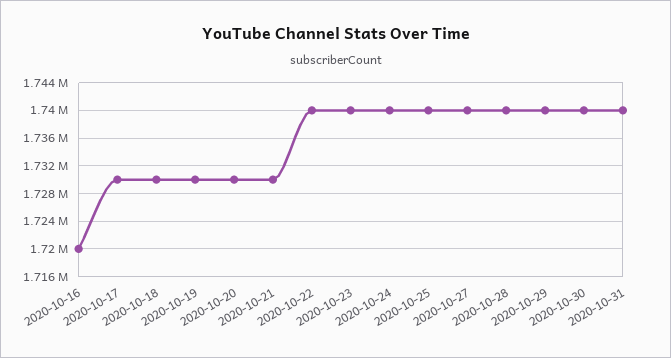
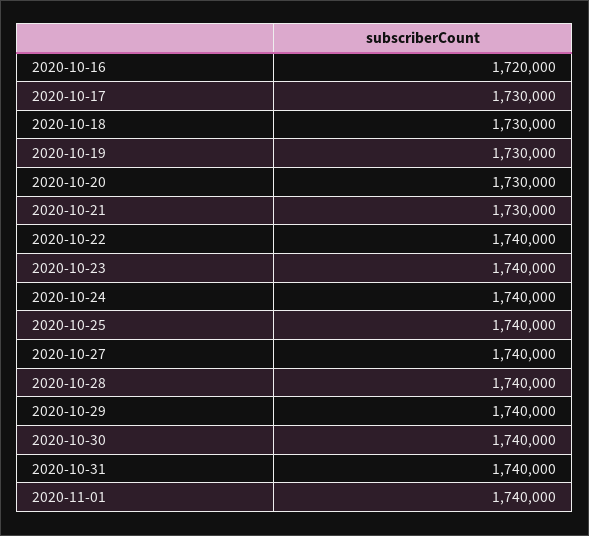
2020-11-01: none -> 1740000

